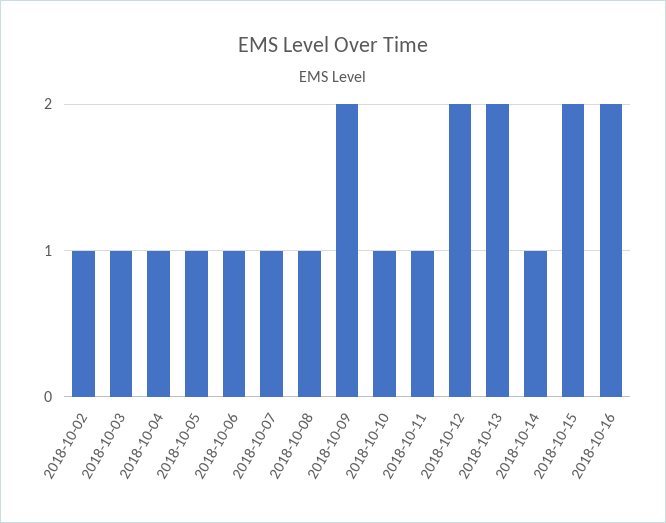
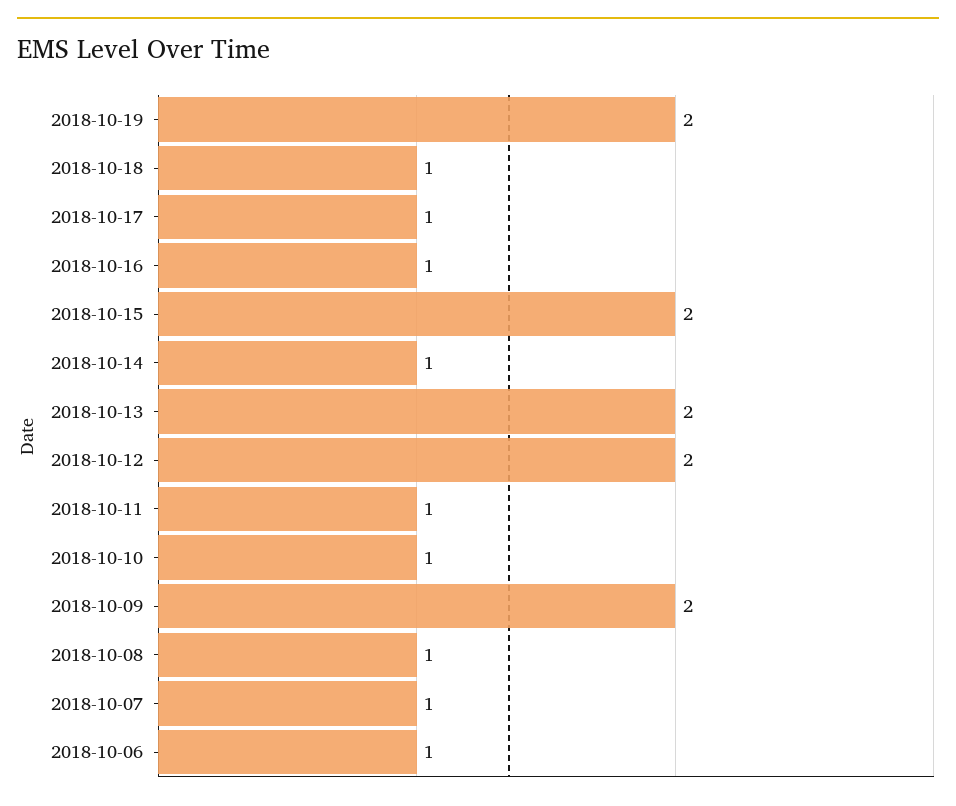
2018-10-02: 1 -> none
2018-10-03: 1 -> none
2018-10-04: 1 -> none
2018-10-05: 1 -> none
2018-10-16: 2 -> 1
2018-10-19: none -> 2
2018-10-18: none -> 1
2018-10-17: none -> 1

